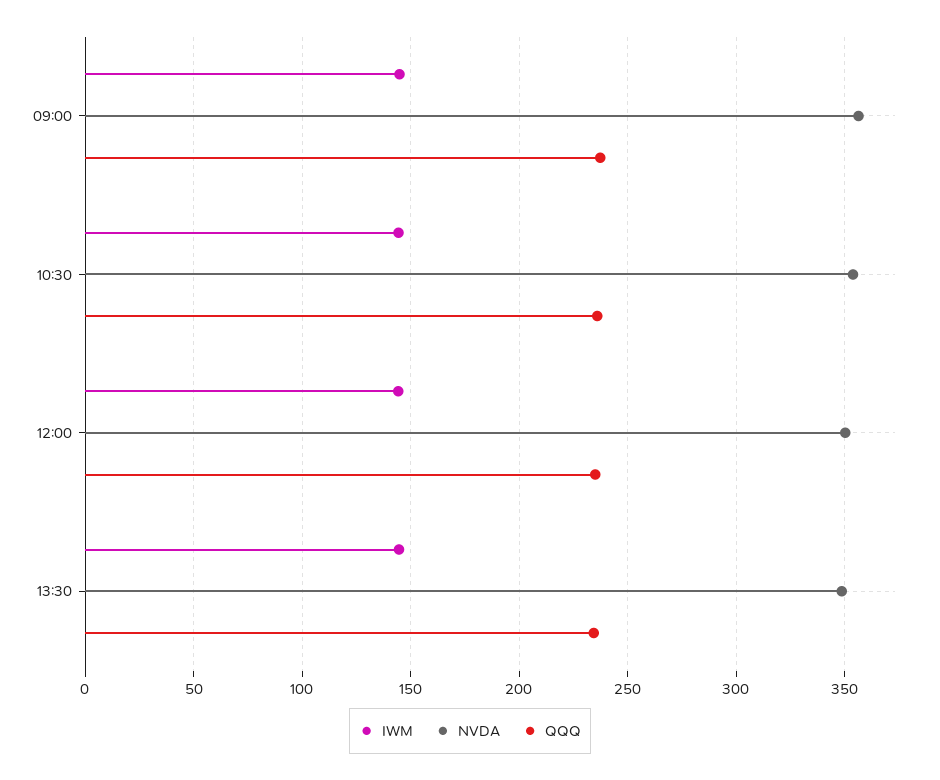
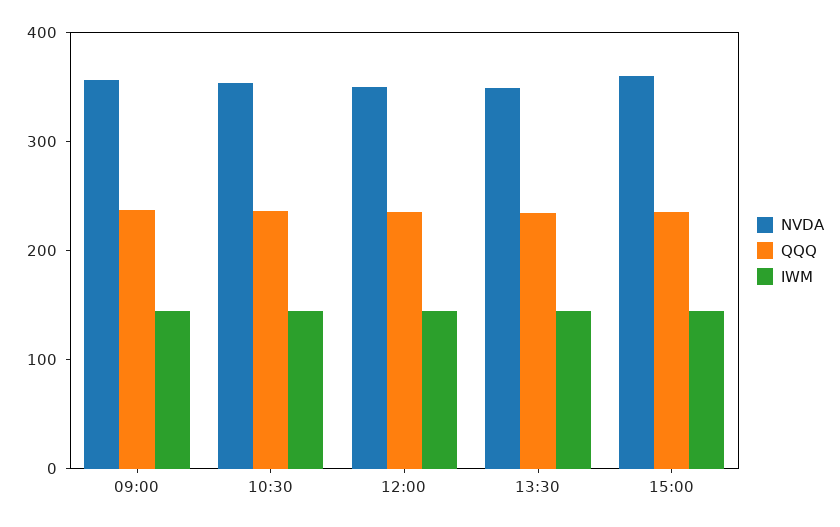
NVDA, 15:00: none -> 360
QQQ, 15:00: none -> 240
IWM, 15:00: none -> 140

